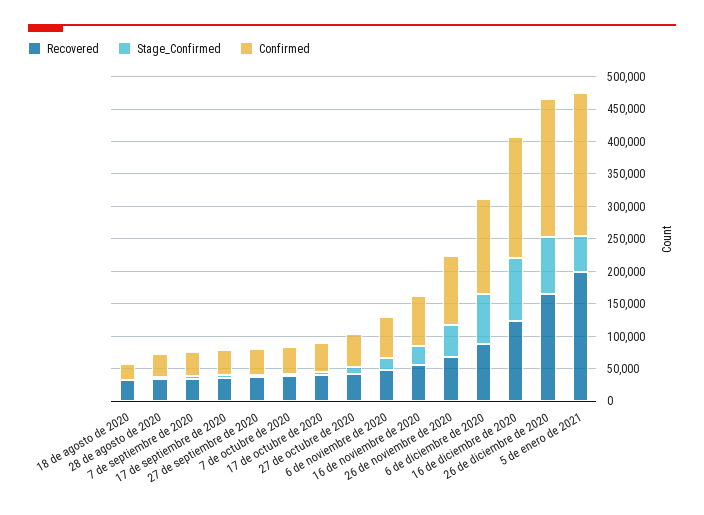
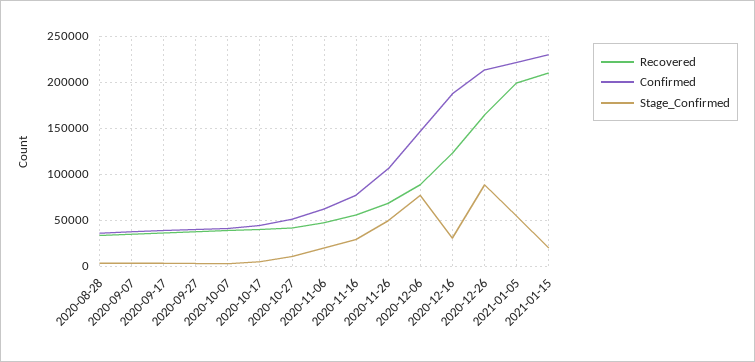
Recovered, 18 de agosto de 2020: 25000 -> none
Stage_Confirmed, 18 de agosto de 2020: 0 -> none
Confirmed, 18 de agosto de 2020: 25000 -> none
Stage_Confirmed, 16 de diciembre de 2020: 100000 -> 30000
Recovered, 2021-01-15: none -> 210000
Confirmed, 2021-01-15: none -> 230000
Stage_Confirmed, 2021-01-15: none -> 20000

